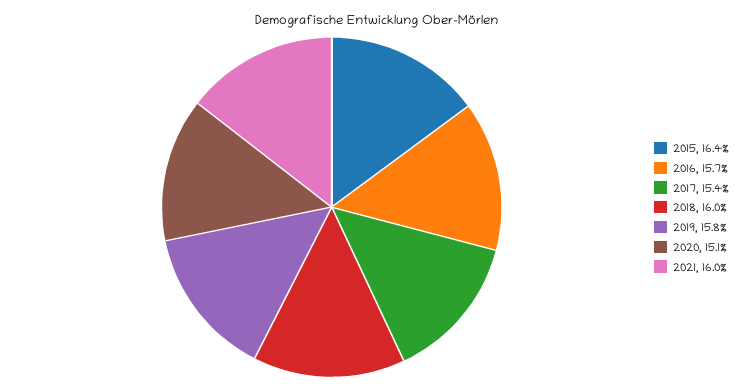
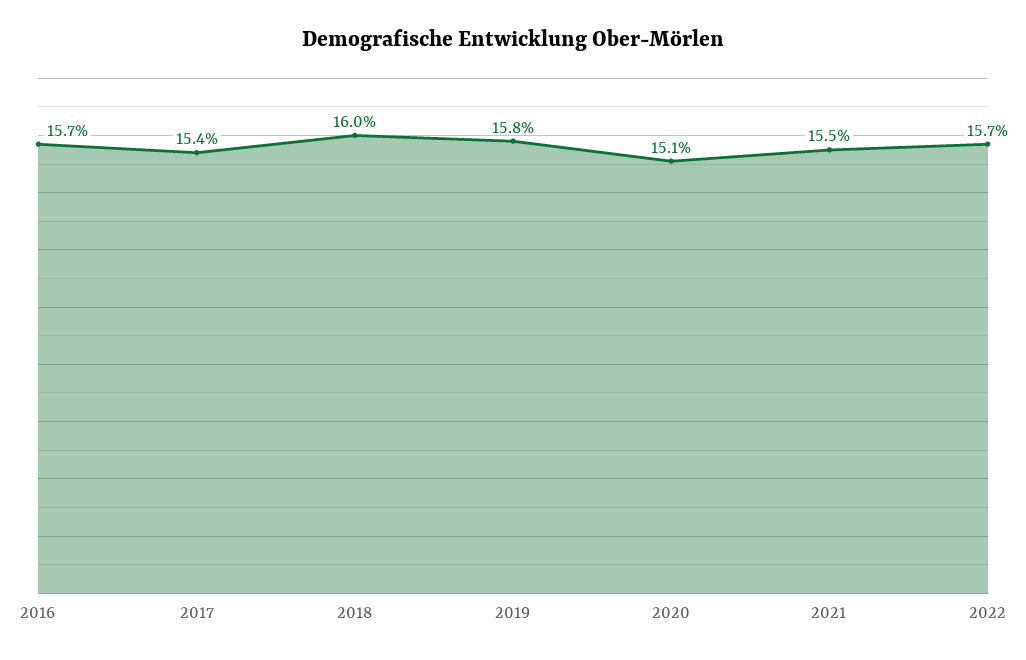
2015: 16.4 -> none
2021: 16 -> 15.5
2022: none -> 15.7

